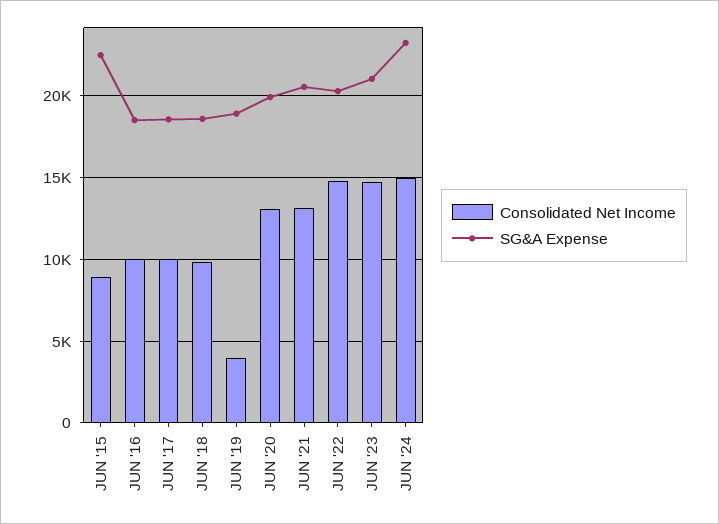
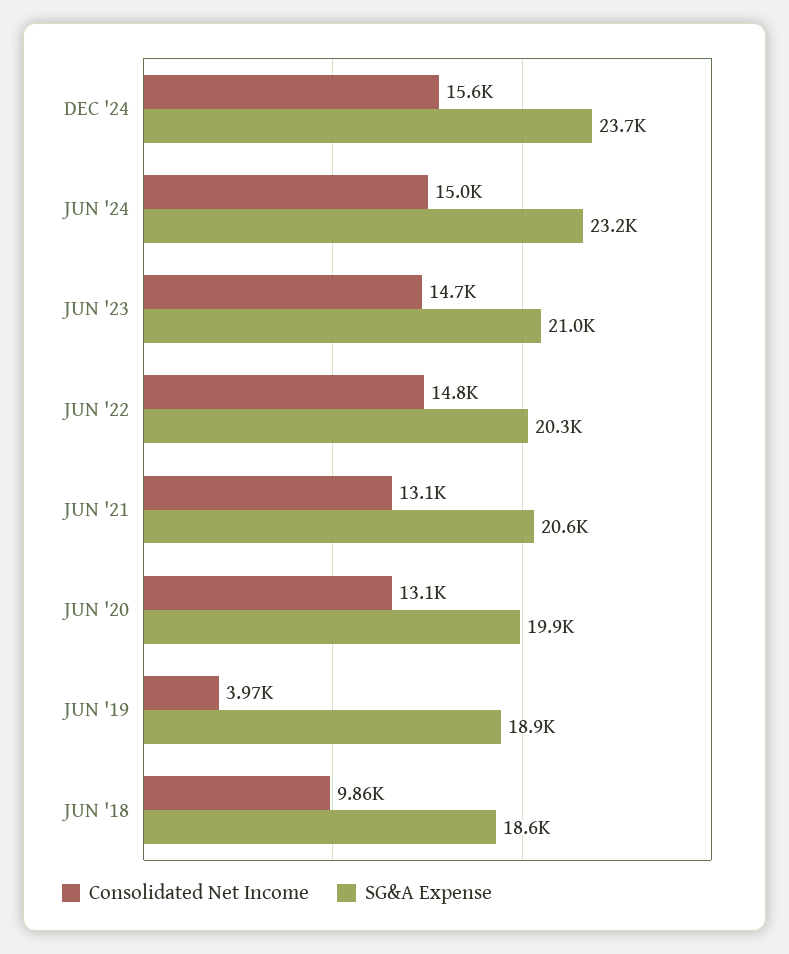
Consolidated Net Income, JUN '15: 9000 -> none
SG&A Expense, JUN '15: 22500 -> none
Consolidated Net Income, JUN '16: 10000 -> none
SG&A Expense, JUN '16: 18500 -> none
Consolidated Net Income, JUN '17: 10000 -> none
SG&A Expense, JUN '17: 18500 -> none
Consolidated Net Income, DEC '24: none -> 15600
SG&A Expense, DEC '24: none -> 23700

